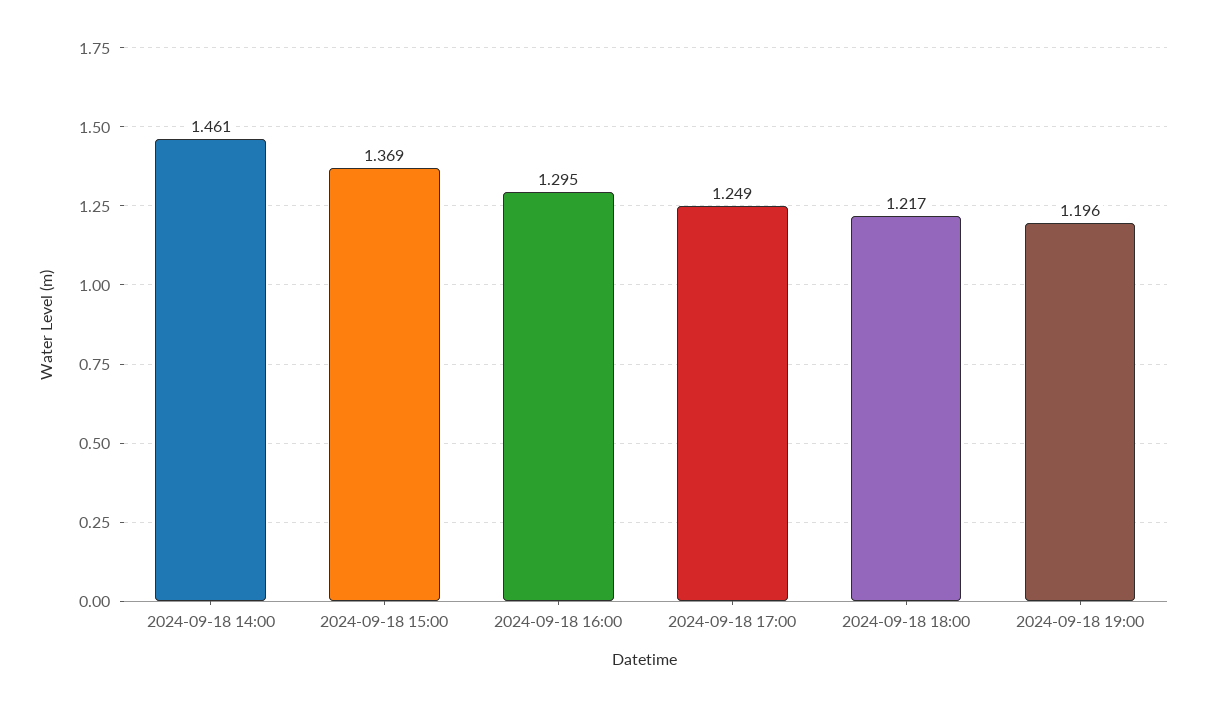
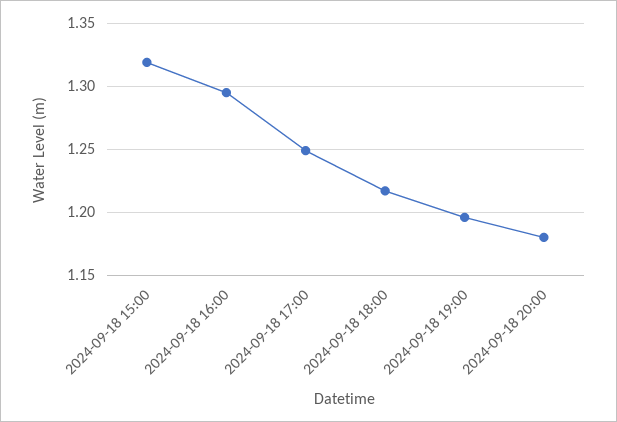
2024-09-18 14:00: 1.461 -> none
2024-09-18 15:00: 1.369 -> 1.32
2024-09-18 20:00: none -> 1.18

